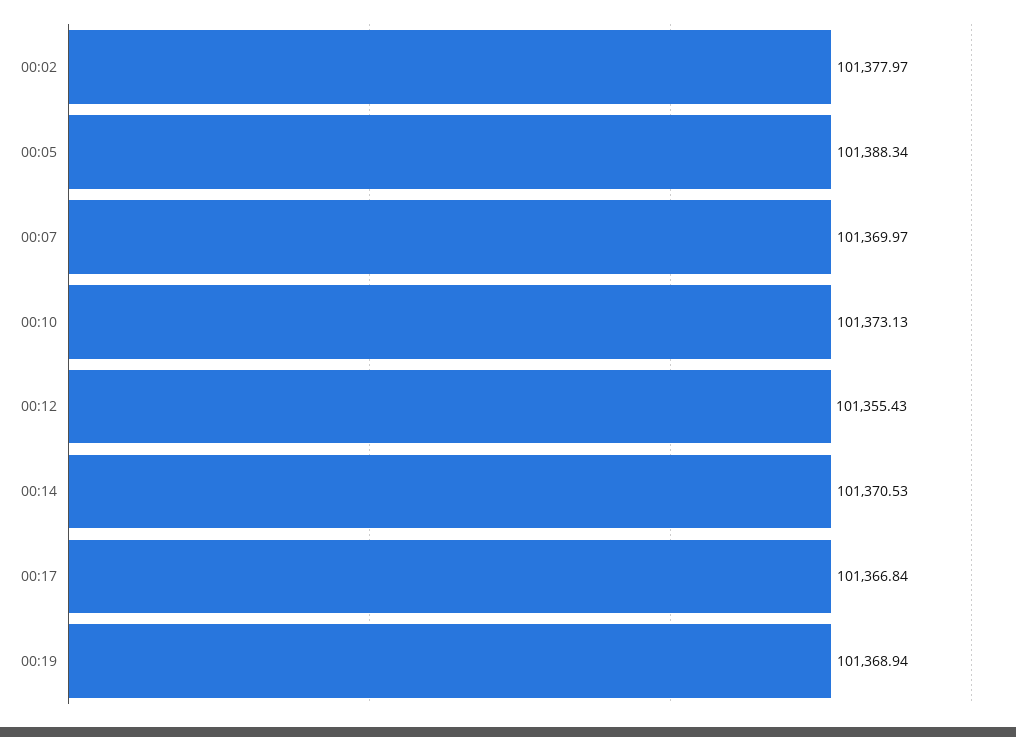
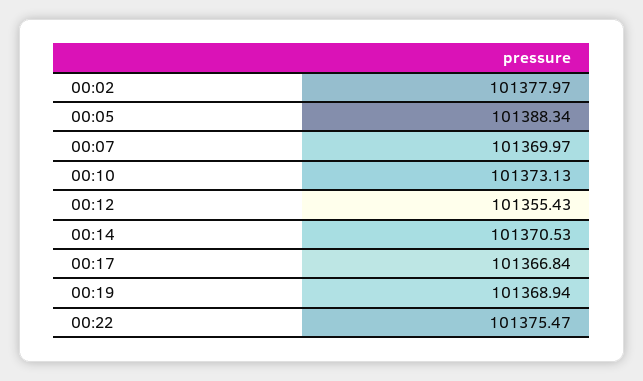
00:22: none -> 101375.47

